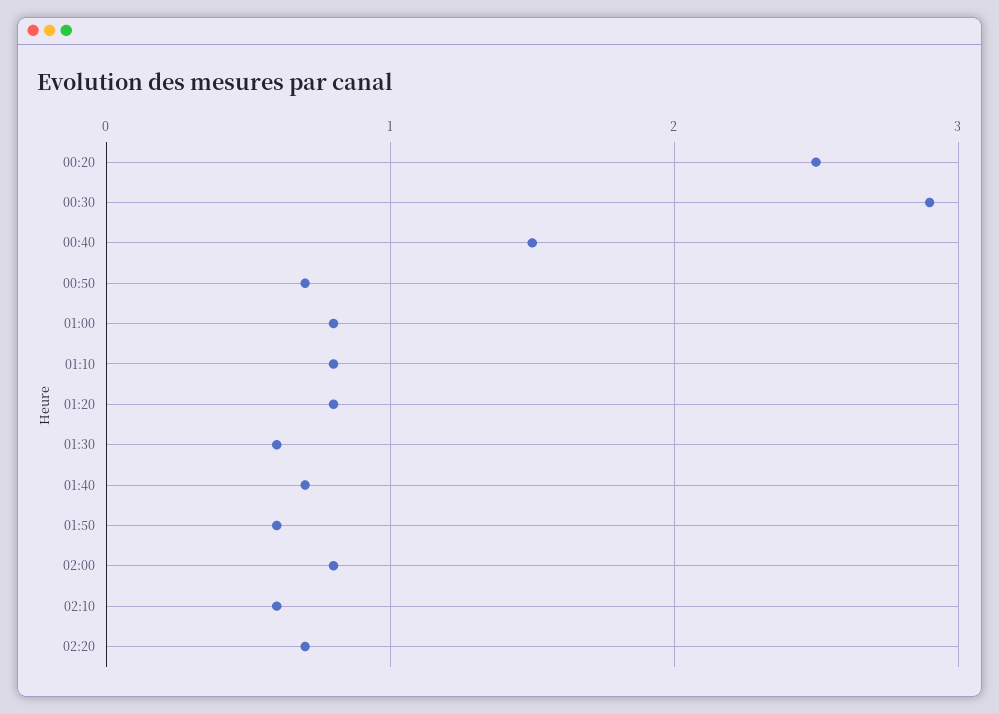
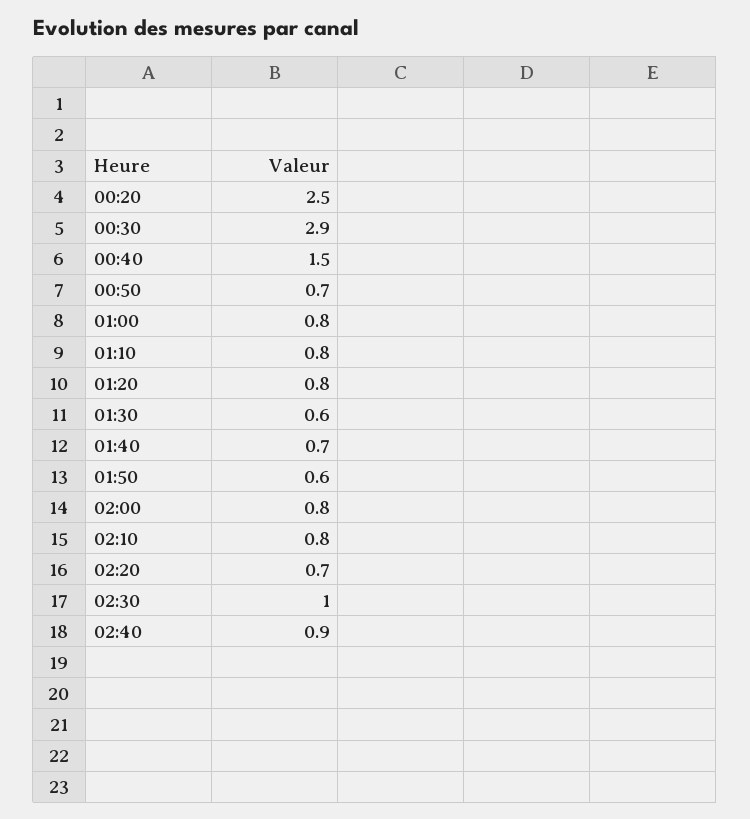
02:10: 0.6 -> 0.8
02:30: none -> 1
02:40: none -> 0.9

